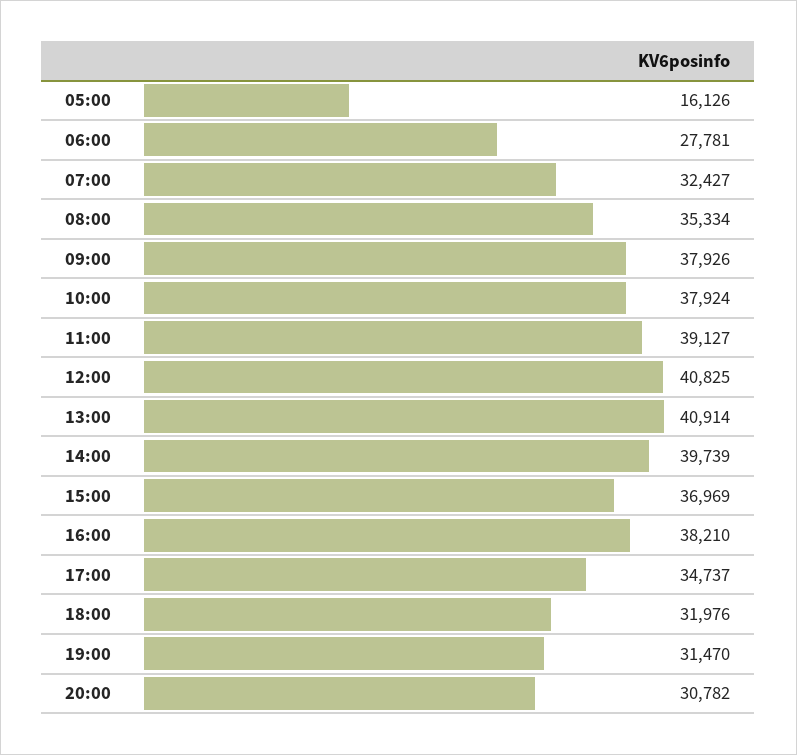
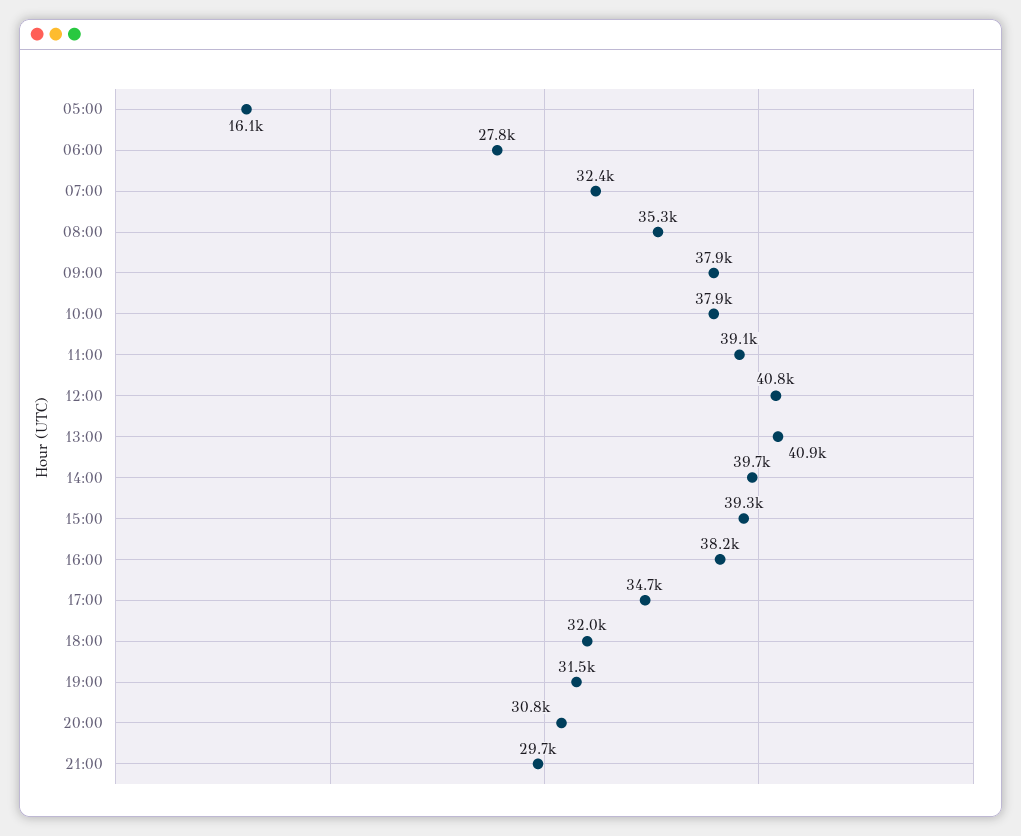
15:00: 36969 -> 39300
21:00: none -> 29700

